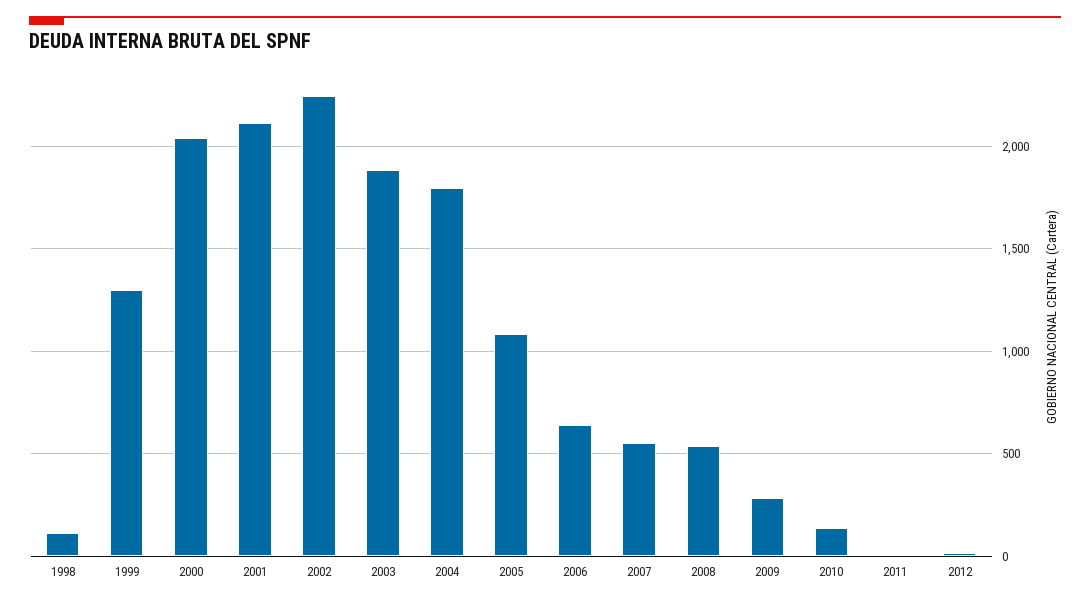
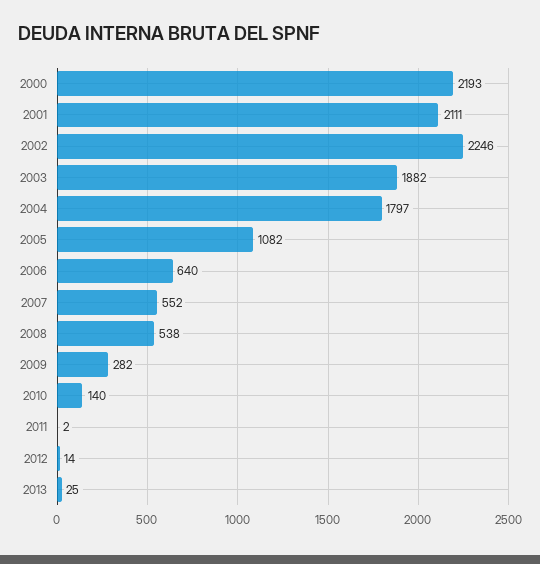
1998: 100 -> none
1999: 1300 -> none
2000: 2050 -> 2193
2013: none -> 25

